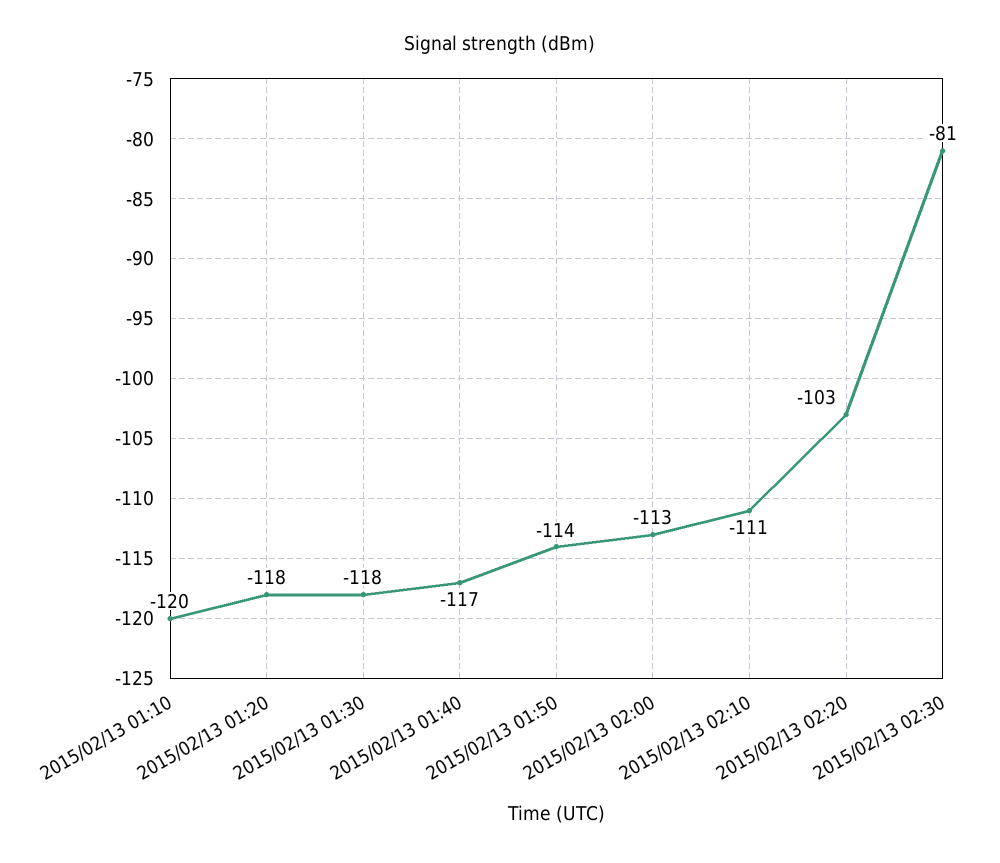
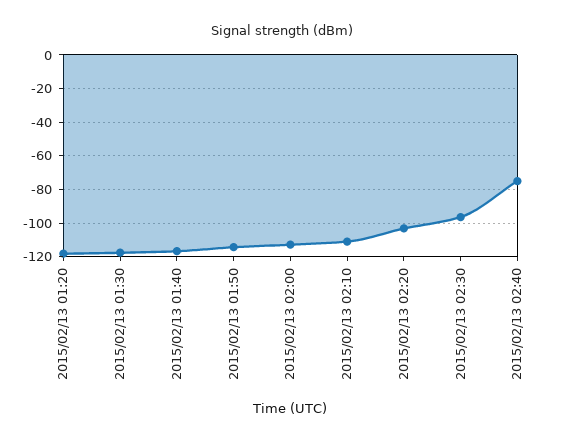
2015/02/13 01:10: -120 -> none
2015/02/13 02:30: -81 -> -95
2015/02/13 02:40: none -> -75

